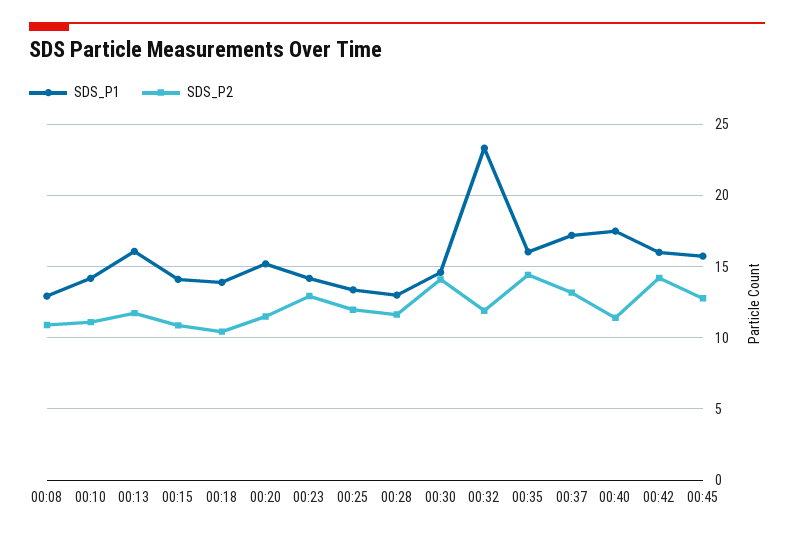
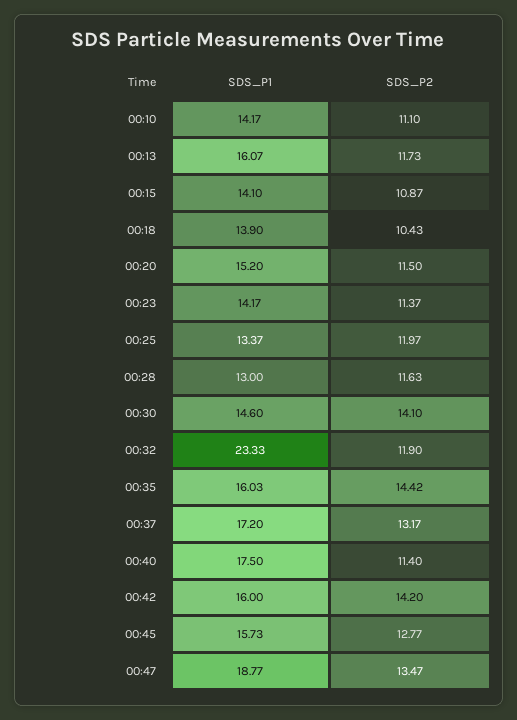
SDS_P1, 00:08: 13 -> none
SDS_P2, 00:08: 11 -> none
SDS_P2, 00:23: 13 -> 11.37
SDS_P1, 00:47: none -> 18.77
SDS_P2, 00:47: none -> 13.47

